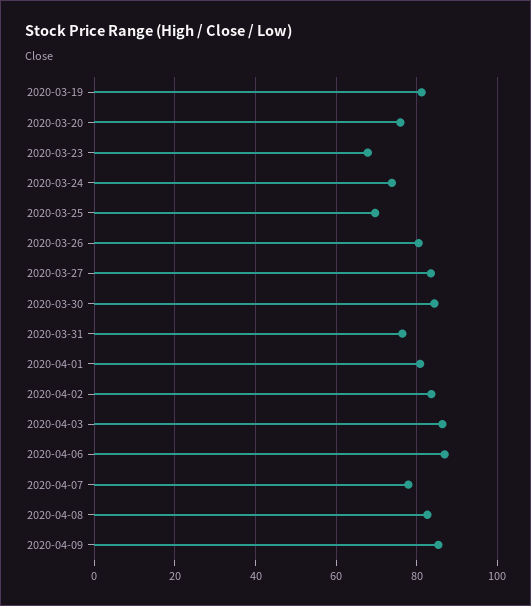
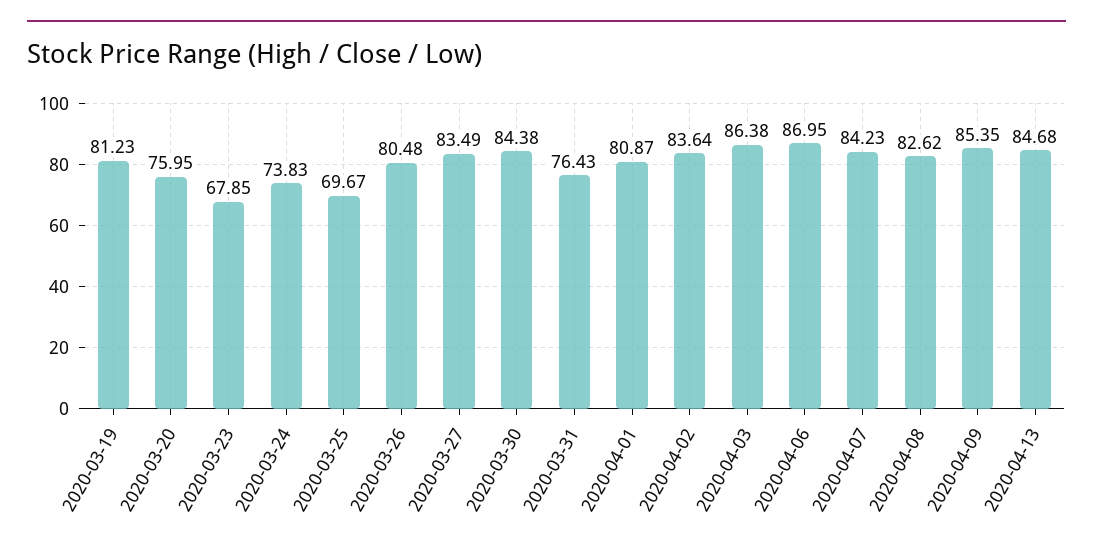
2020-04-07: 78 -> 84.23
2020-04-13: none -> 84.68

